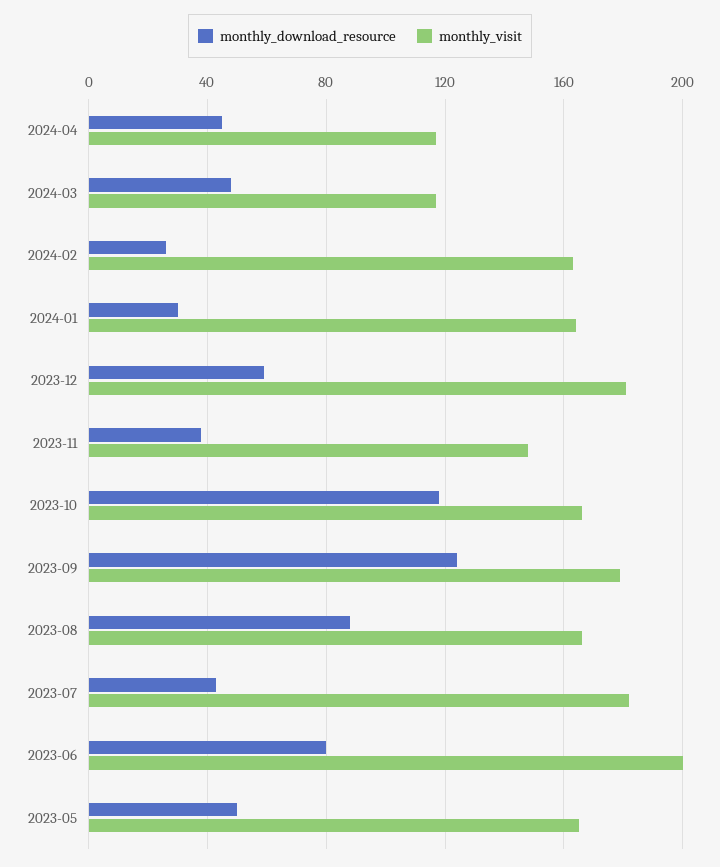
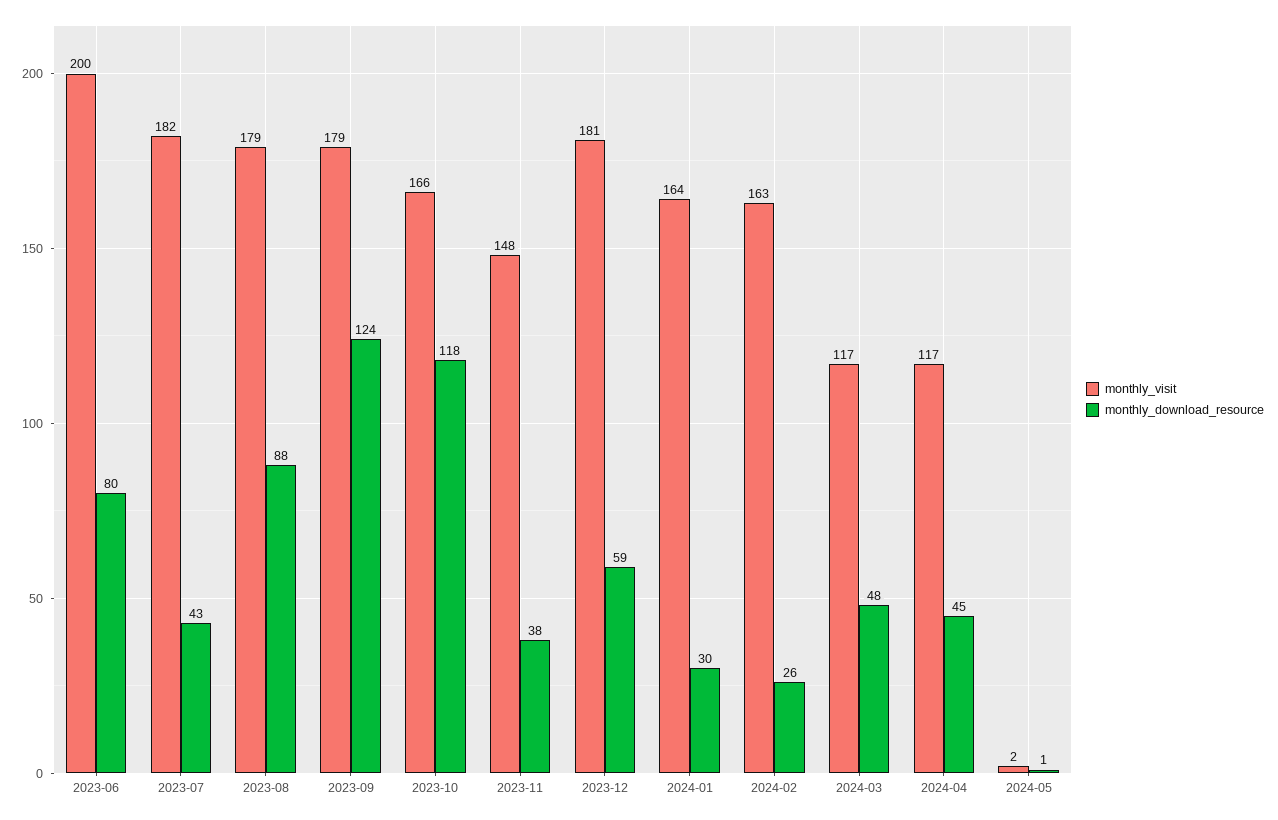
monthly_visit, 2023-08: 165 -> 179
monthly_download_resource, 2023-05: 50 -> none
monthly_visit, 2023-05: 165 -> none
monthly_visit, 2024-05: none -> 2
monthly_download_resource, 2024-05: none -> 1

